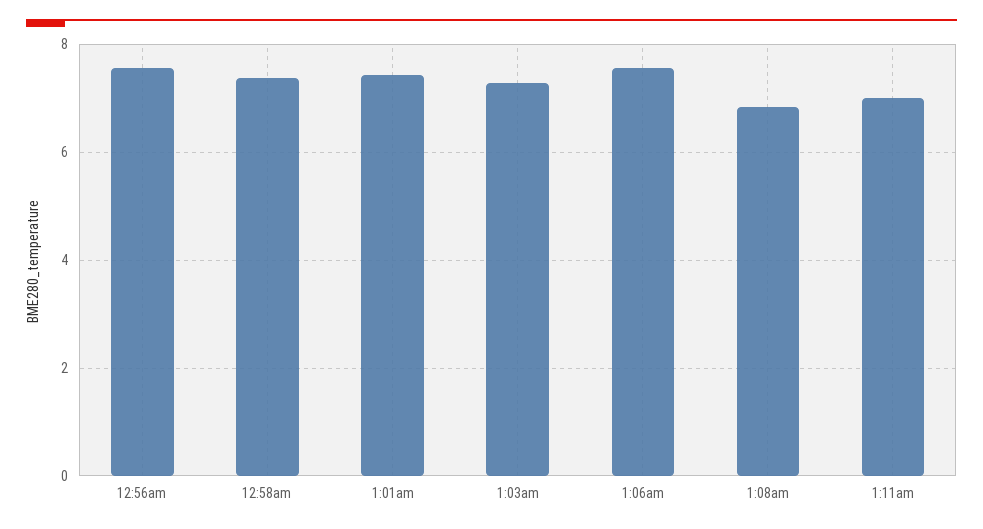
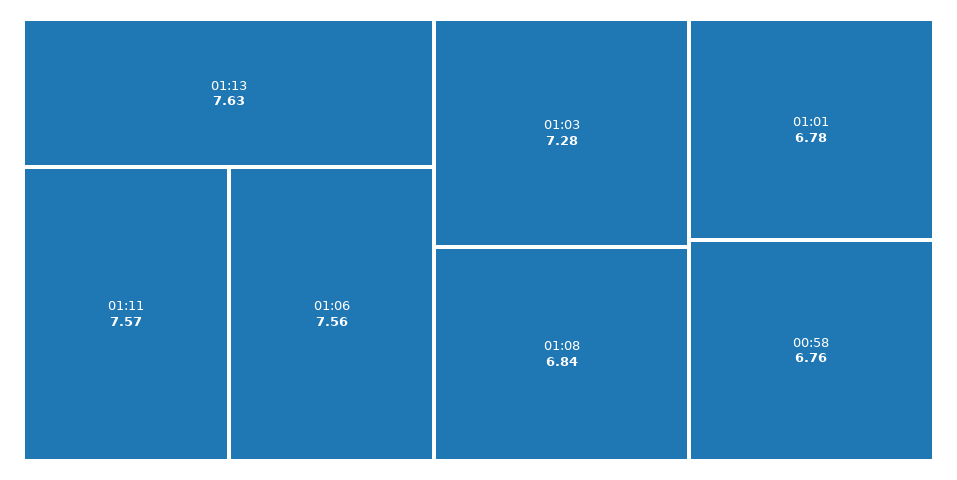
12:56am: 7.6 -> none
12:58am: 7.4 -> 6.76
1:01am: 7.4 -> 6.78
1:11am: 7 -> 7.57
01:13: none -> 7.63

